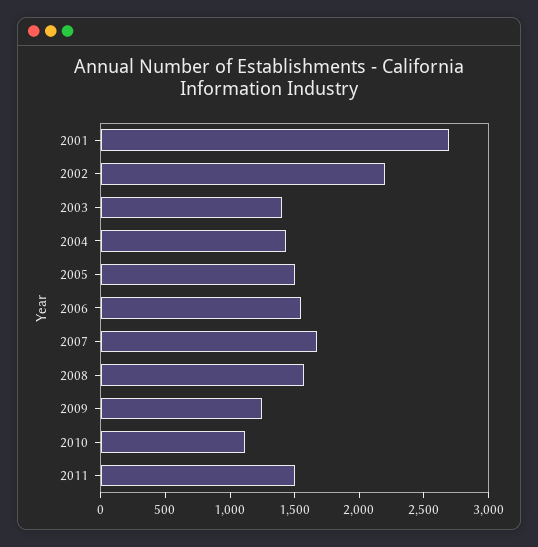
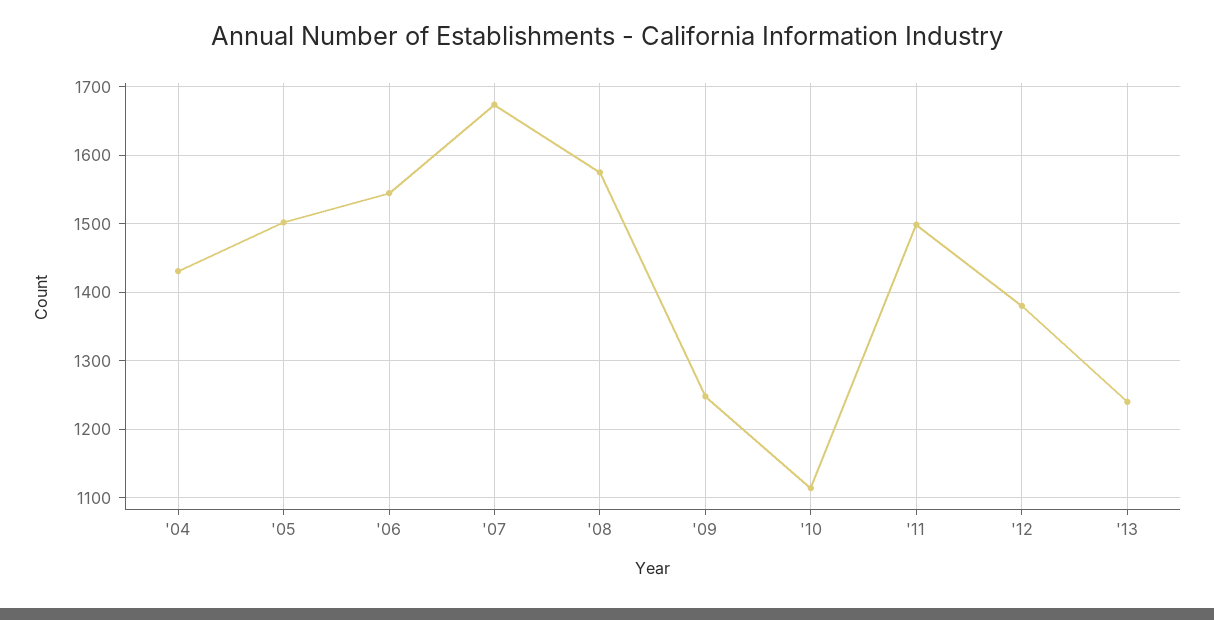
2001: 2700 -> none
2002: 2200 -> none
2003: 1400 -> none
'12: none -> 1380
'13: none -> 1240

